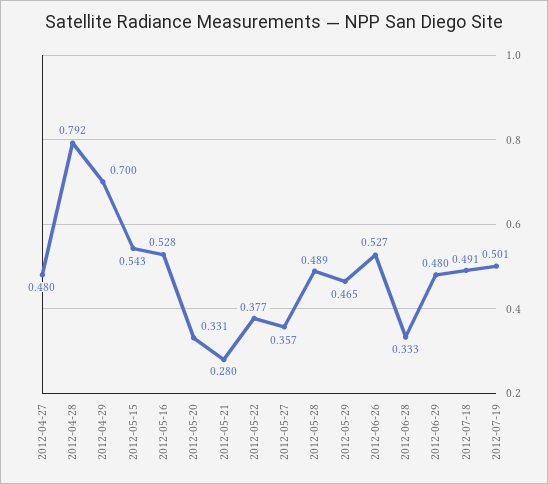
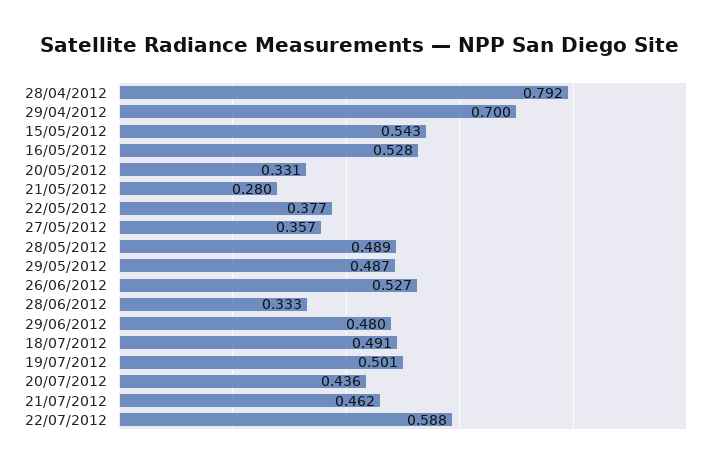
2012-04-27: 0.48 -> none
2012-05-29: 0.465 -> 0.487
20/07/2012: none -> 0.436
21/07/2012: none -> 0.462
22/07/2012: none -> 0.588

